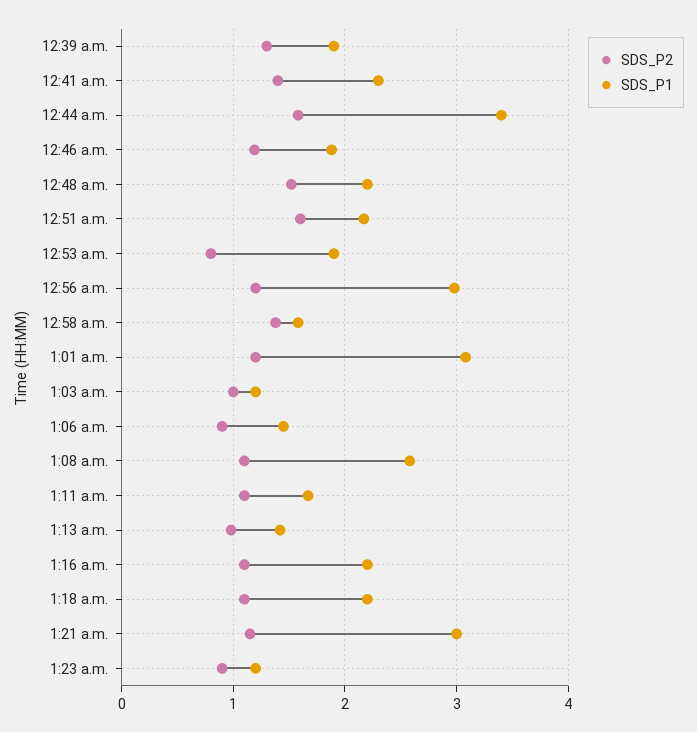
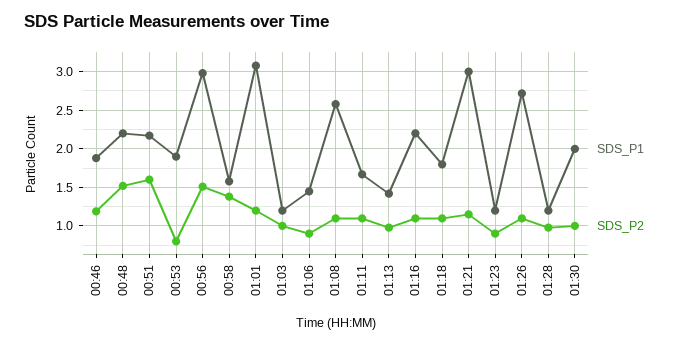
SDS_P2, 12:39 a.m.: 1.3 -> none
SDS_P1, 12:39 a.m.: 1.9 -> none
SDS_P2, 12:41 a.m.: 1.4 -> none
SDS_P1, 12:41 a.m.: 2.3 -> none
SDS_P2, 12:44 a.m.: 1.6 -> none
SDS_P1, 12:44 a.m.: 3.4 -> none
SDS_P2, 12:56 a.m.: 1.2 -> 1.5
SDS_P1, 1:18 a.m.: 2.2 -> 1.8
SDS_P1, 01:26: none -> 2.7
SDS_P2, 01:26: none -> 1.1
SDS_P1, 01:28: none -> 1.2
SDS_P2, 01:28: none -> 1
SDS_P1, 01:30: none -> 2
SDS_P2, 01:30: none -> 1

